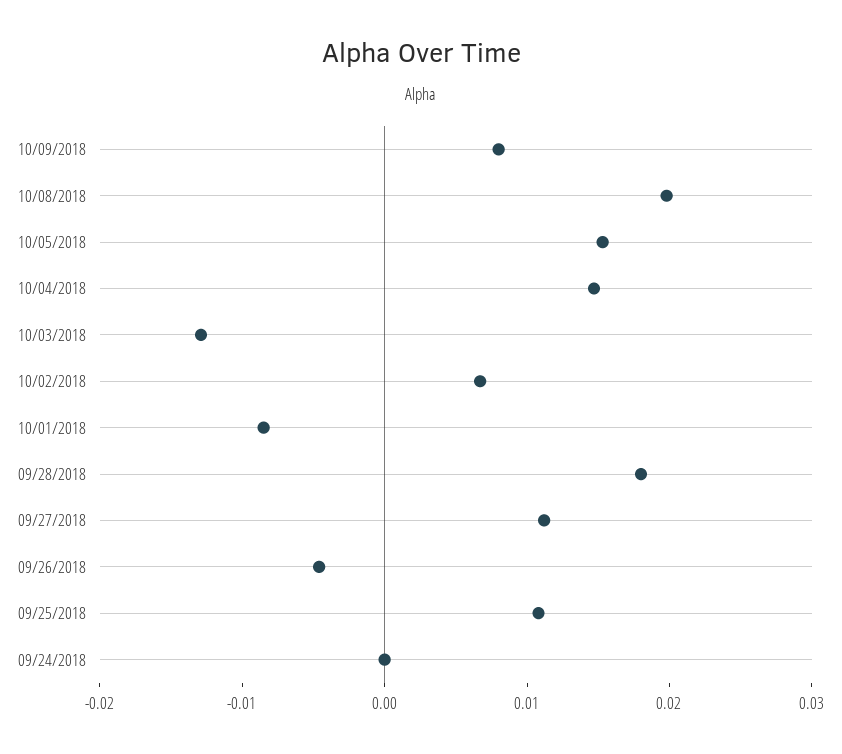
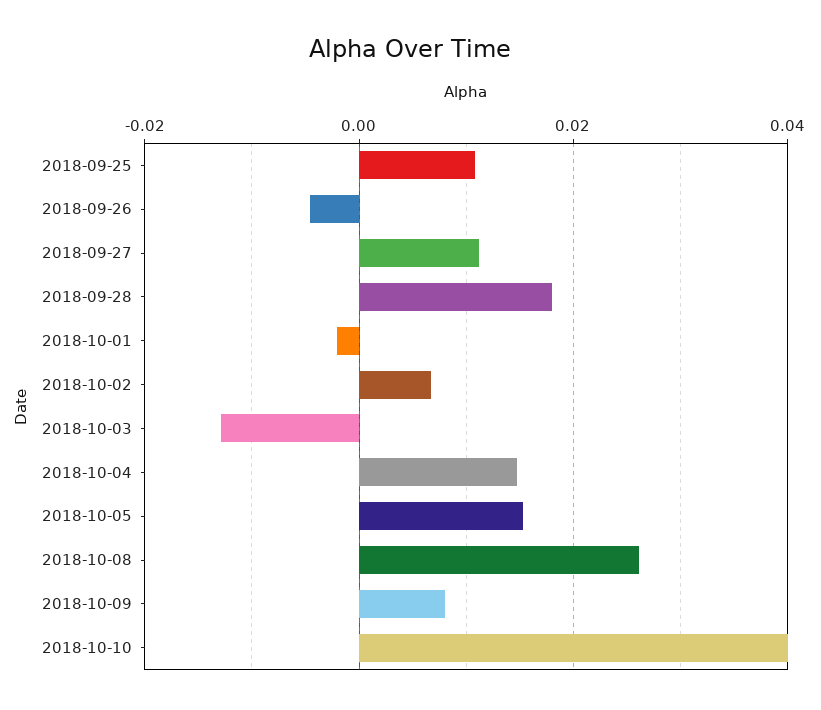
10/08/2018: 0.02 -> 0.026
10/01/2018: -0.008 -> -0.002
09/24/2018: 0 -> none
2018-10-10: none -> 0.04

